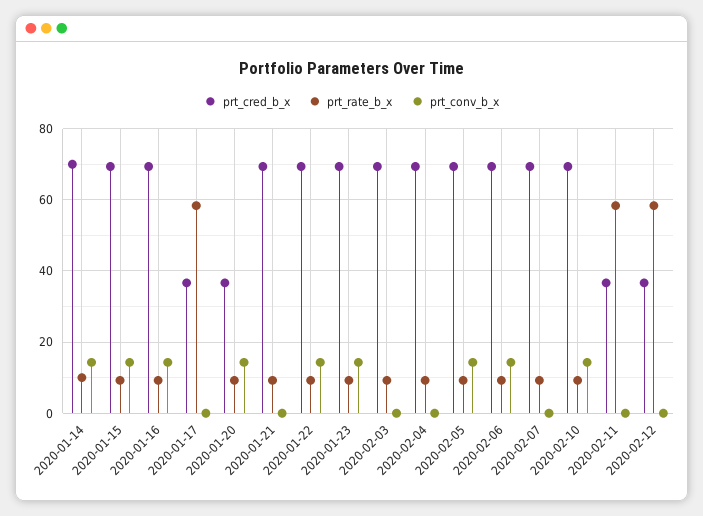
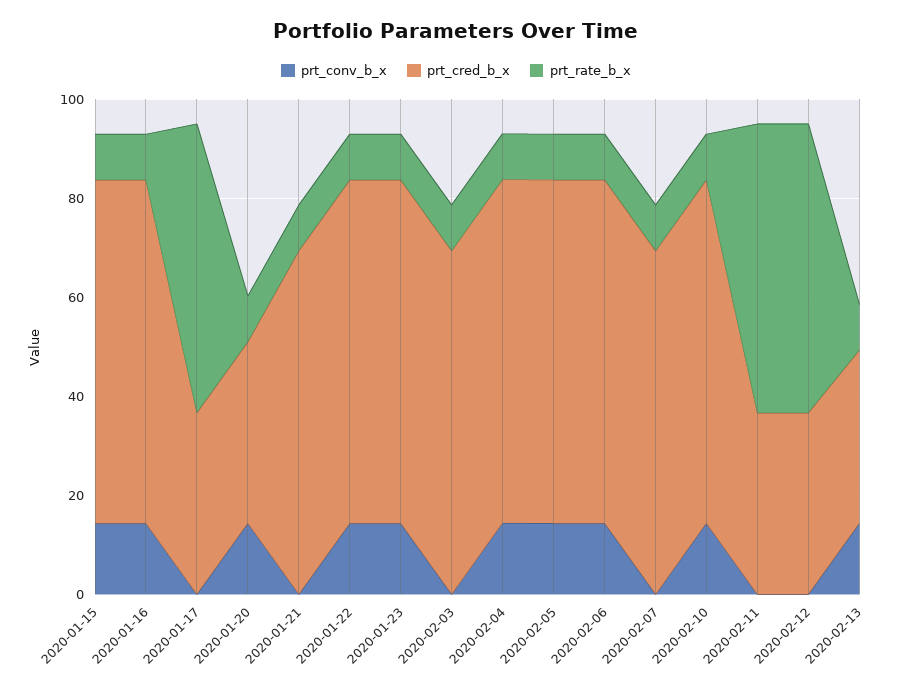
prt_cred_b_x, 2020-01-14: 70 -> none
prt_rate_b_x, 2020-01-14: 10 -> none
prt_conv_b_x, 2020-01-14: 14 -> none
prt_conv_b_x, 2020-02-04: 0 -> 15
prt_conv_b_x, 2020-02-13: none -> 15
prt_cred_b_x, 2020-02-13: none -> 35
prt_rate_b_x, 2020-02-13: none -> 10

